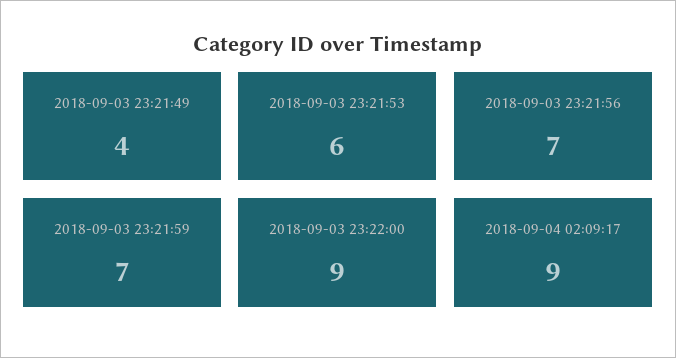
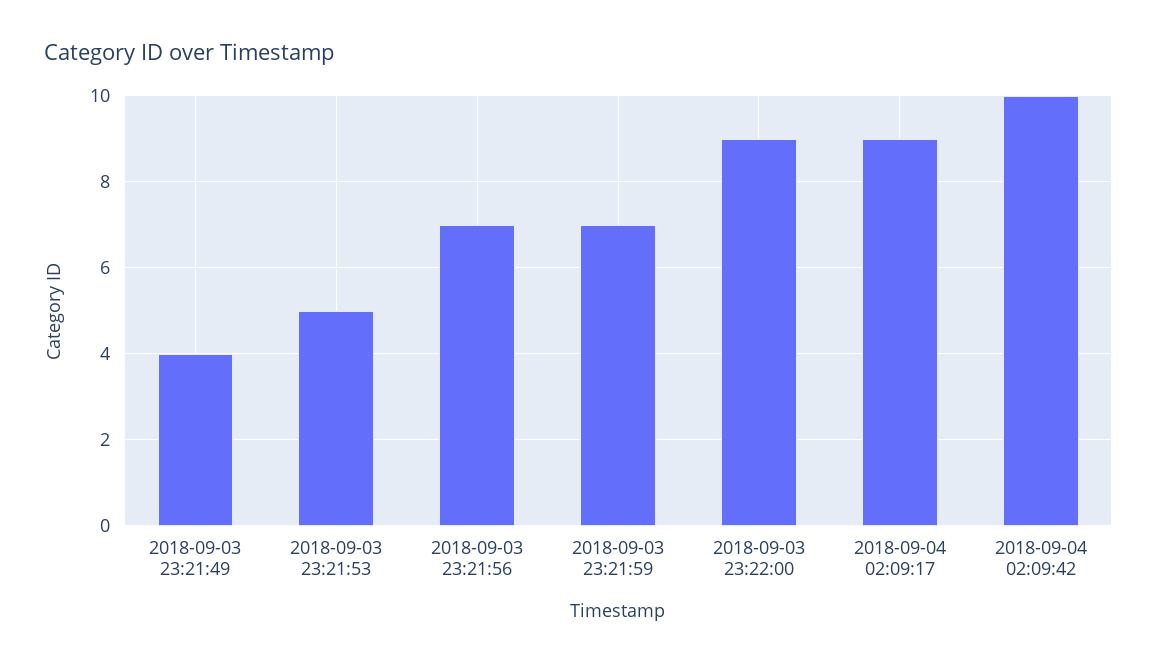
2018-09-03 23:21:53: 6 -> 5
2018-09-04 02:09:42: none -> 10

